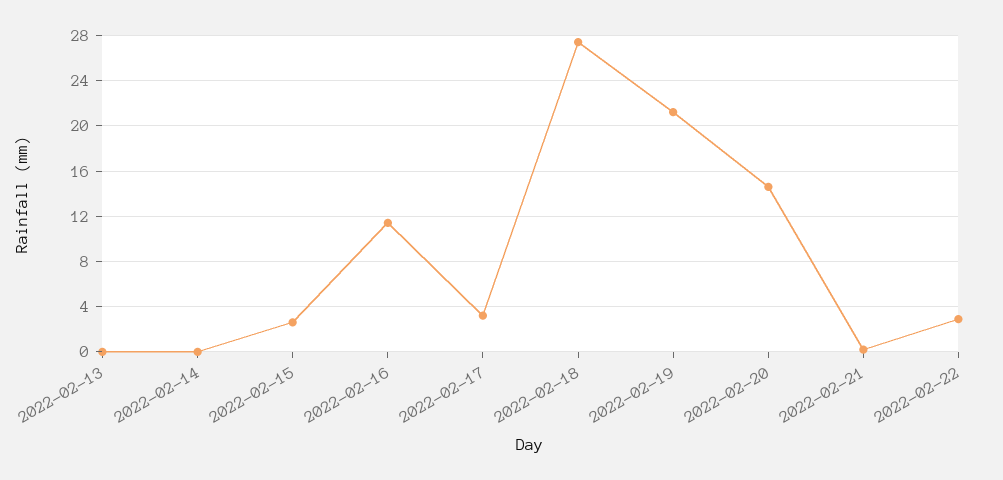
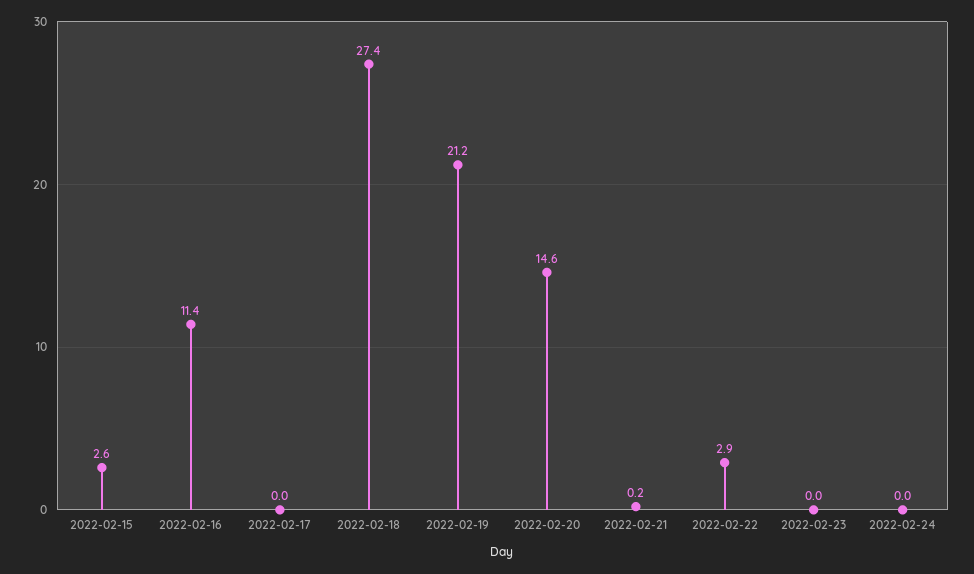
2022-02-13: 0 -> none
2022-02-14: 0 -> none
2022-02-17: 3 -> 0
2022-02-23: none -> 0
2022-02-24: none -> 0

